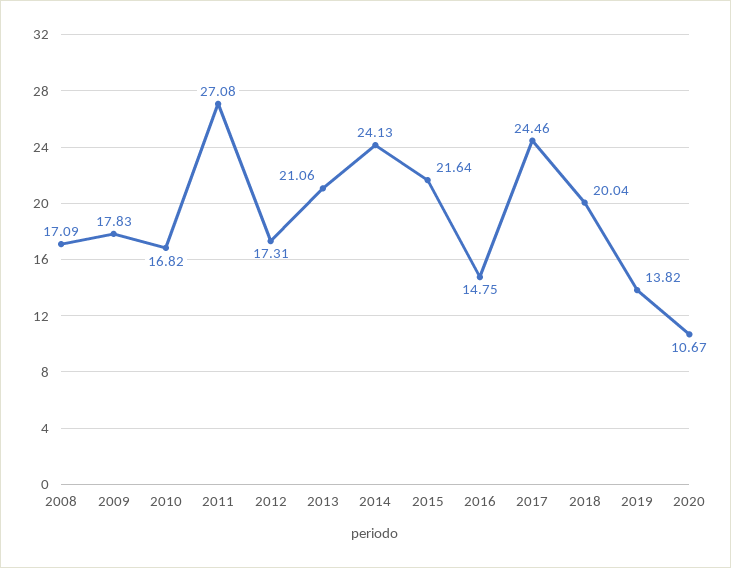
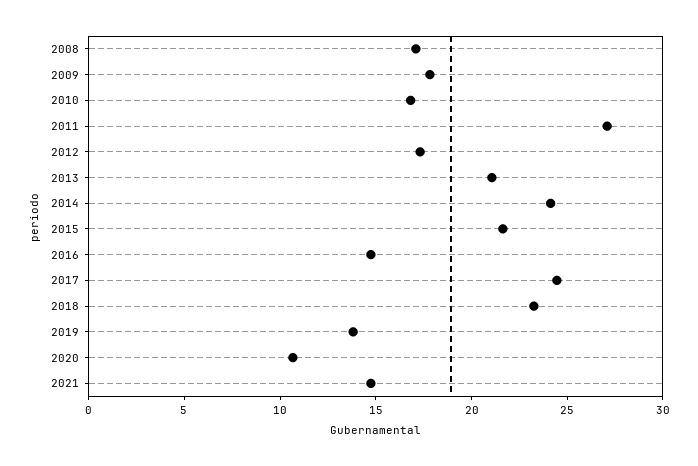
2018: 20.04 -> 23
2021: none -> 15

